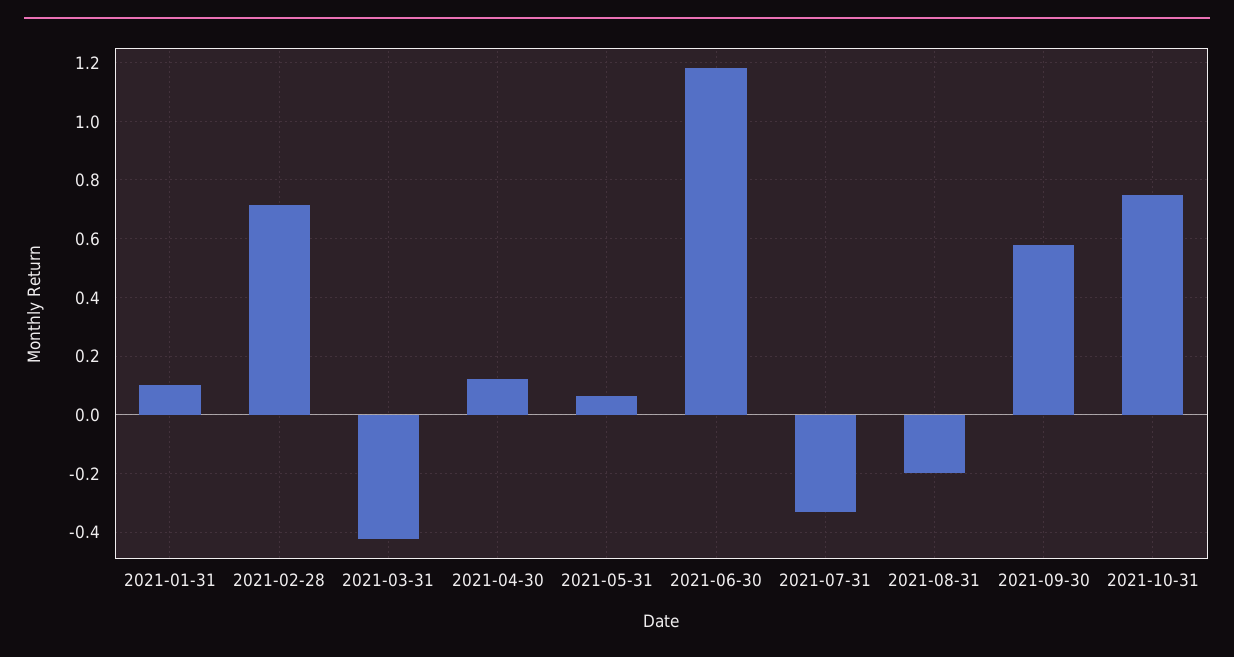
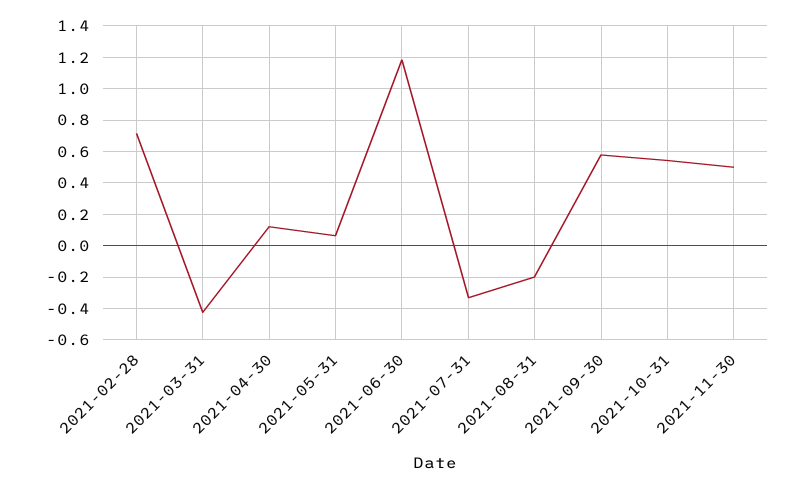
2021-01-31: 0.1 -> none
2021-10-31: 0.75 -> 0.55
2021-11-30: none -> 0.5

